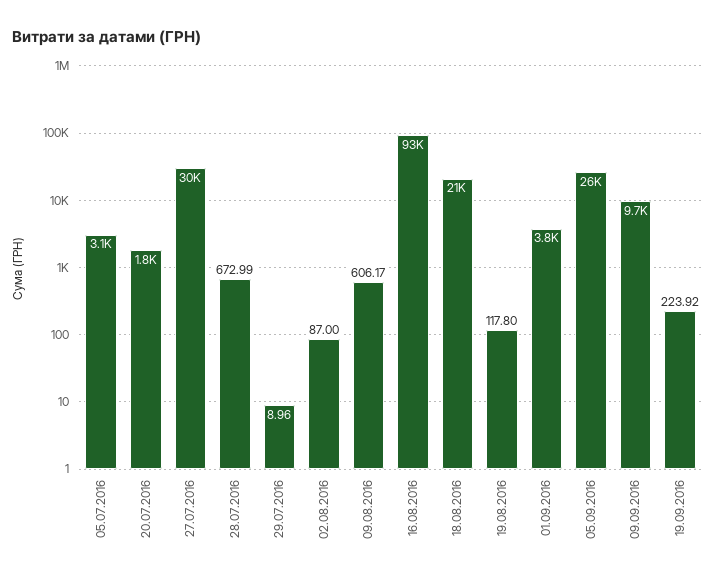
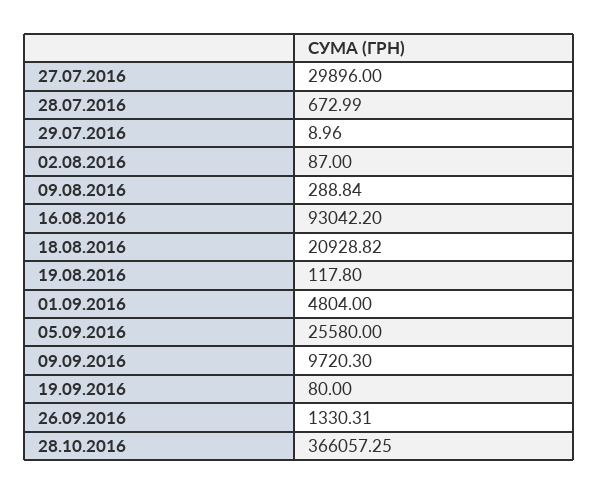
05.07.2016: 3100 -> none
20.07.2016: 1800 -> none
09.08.2016: 606.17 -> 288.84
01.09.2016: 3800 -> 4804
19.09.2016: 223.92 -> 80
26.09.2016: none -> 1330.31
28.10.2016: none -> 366057.25

